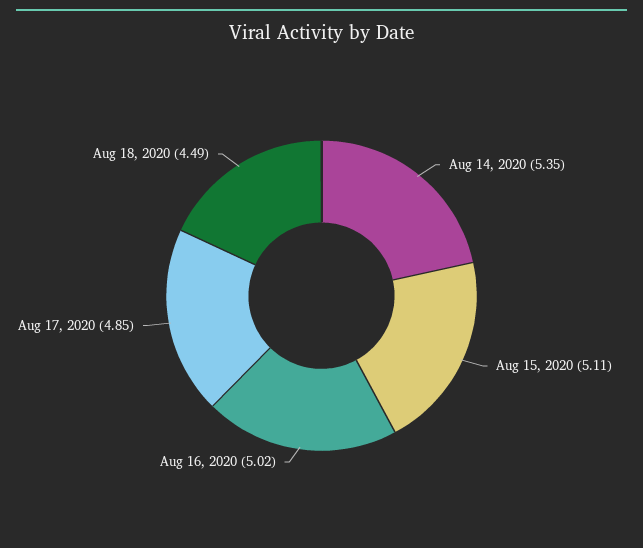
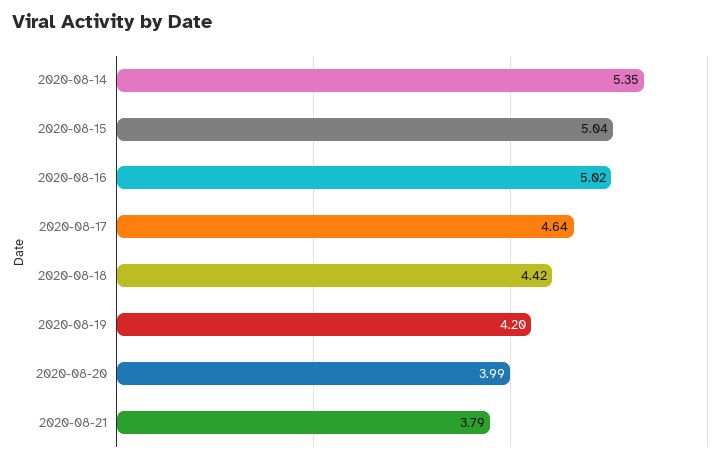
Aug 15, 2020: 5.11 -> 5.04
Aug 17, 2020: 4.85 -> 4.64
Aug 18, 2020: 4.49 -> 4.42
2020-08-19: none -> 4.2
2020-08-20: none -> 3.99
2020-08-21: none -> 3.79

